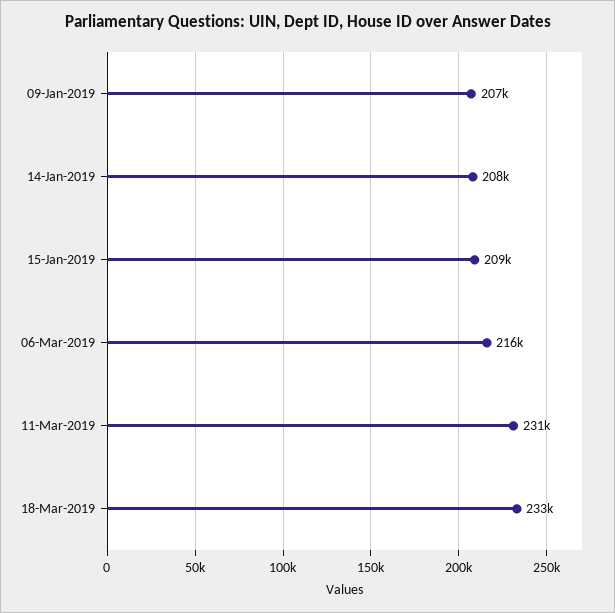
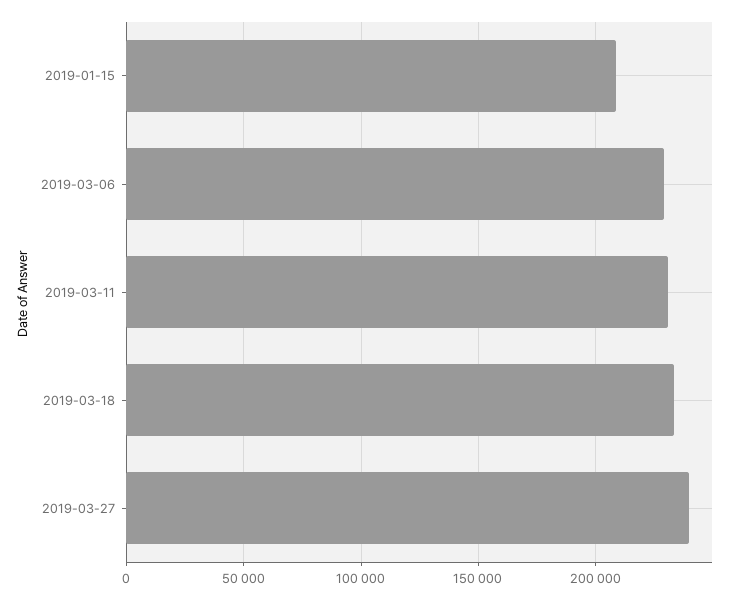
09-Jan-2019: 207000 -> none
14-Jan-2019: 208000 -> none
06-Mar-2019: 216000 -> 230000
2019-03-27: none -> 240000

